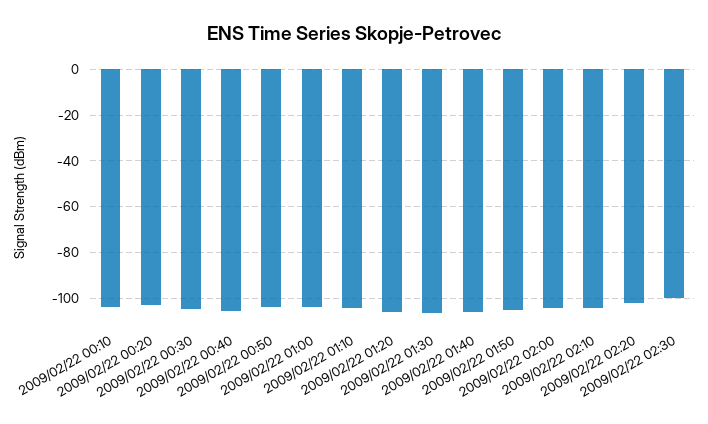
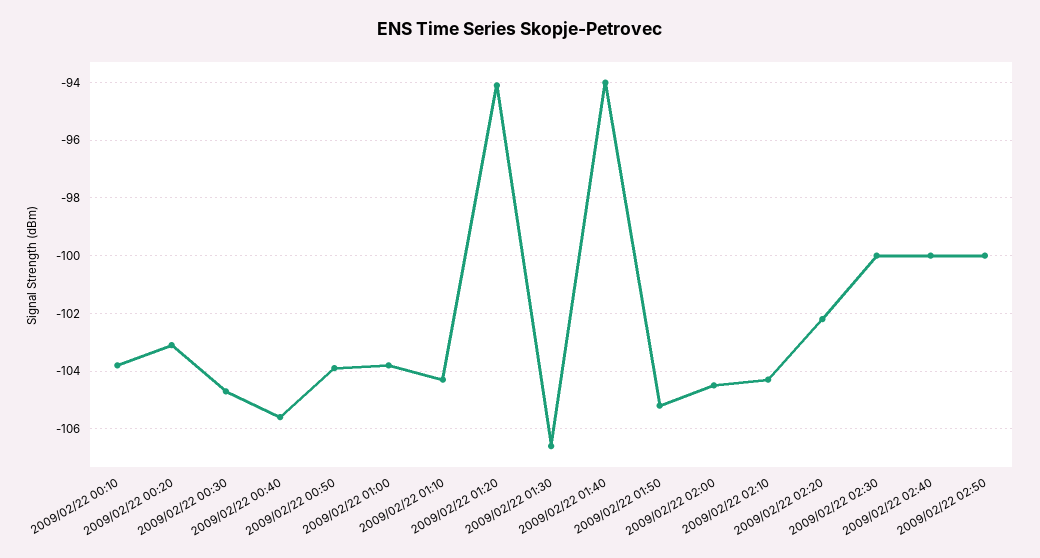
2009/02/22 01:20: -105 -> -94
2009/02/22 01:40: -105 -> -94
2009/02/22 02:40: none -> -100
2009/02/22 02:50: none -> -100

